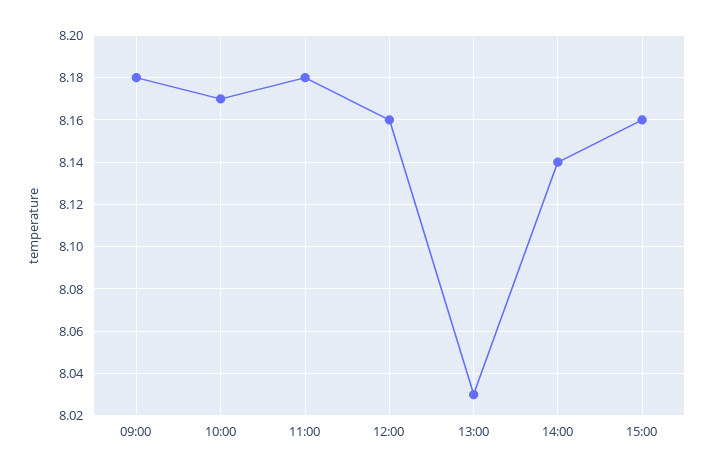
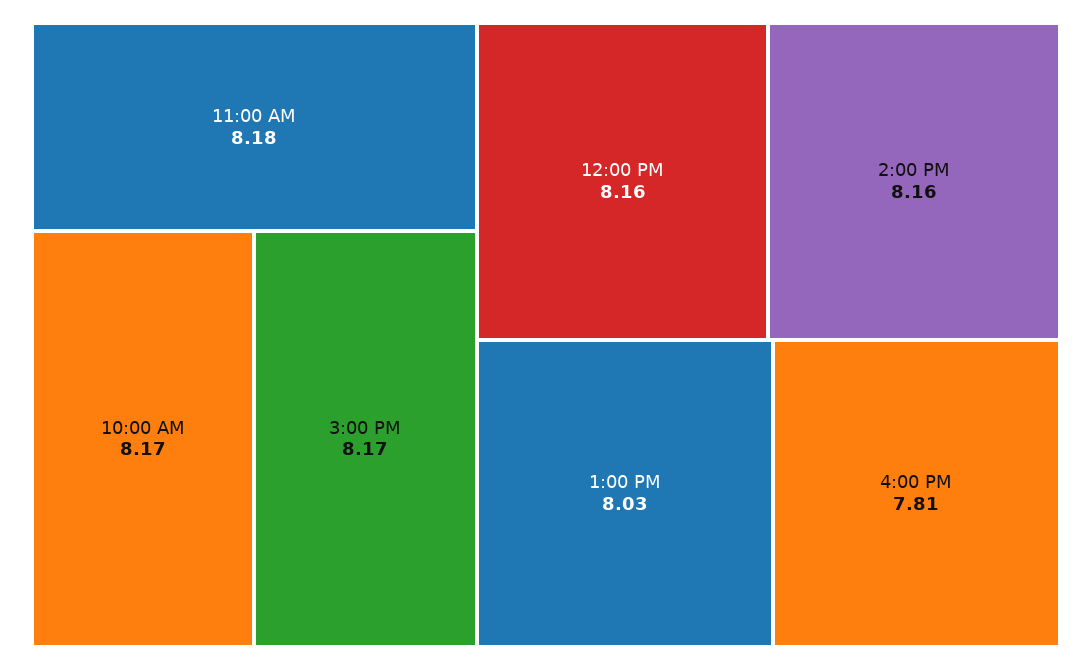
09:00: 8.18 -> none
14:00: 8.14 -> 8.16
15:00: 8.16 -> 8.17
4:00 PM: none -> 7.81

